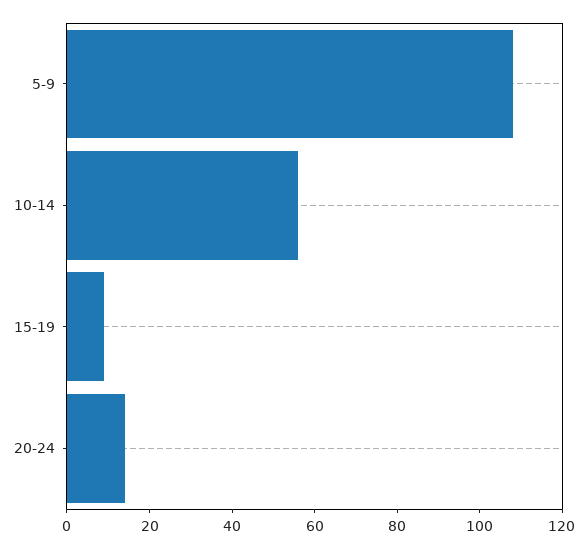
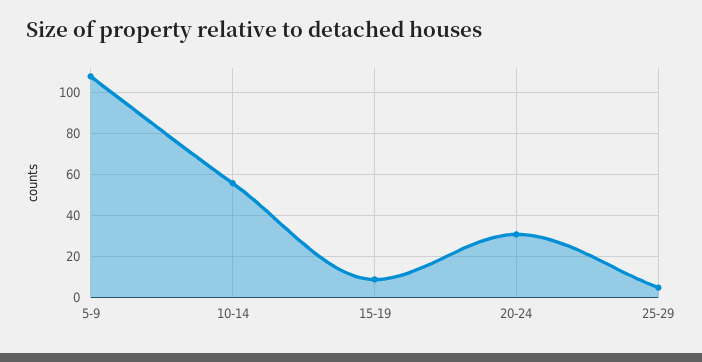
20-24: 15 -> 30
25-29: none -> 5

